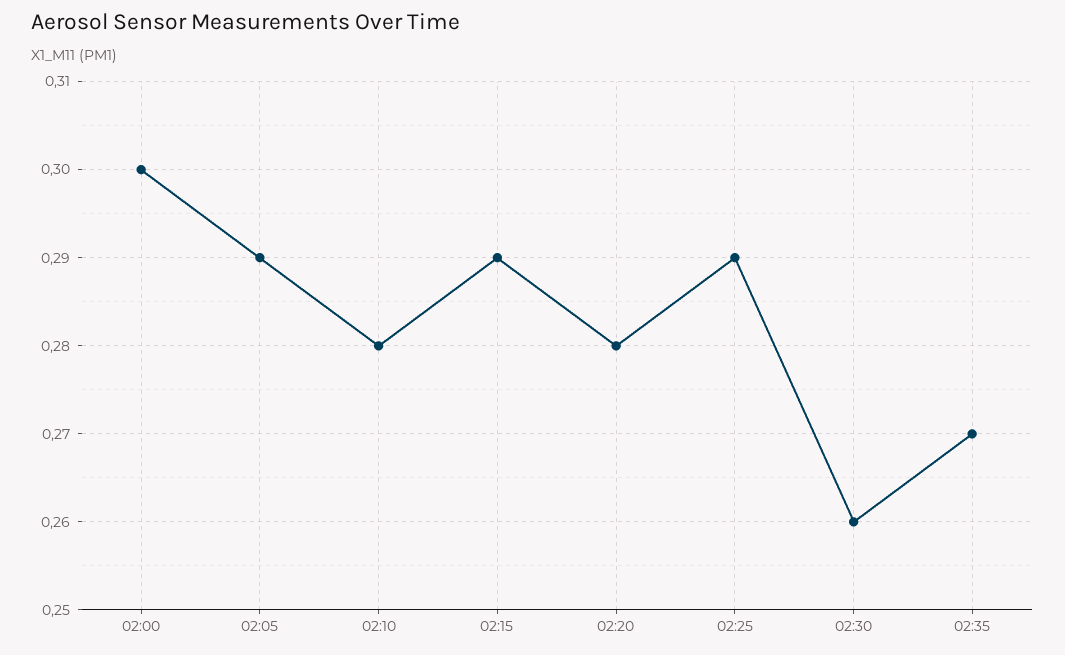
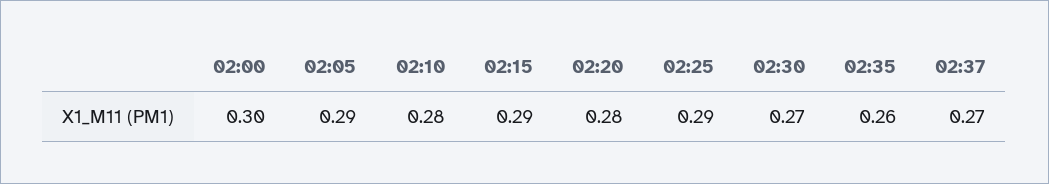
02:30: 0.26 -> 0.27
02:35: 0.27 -> 0.26
02:37: none -> 0.27

